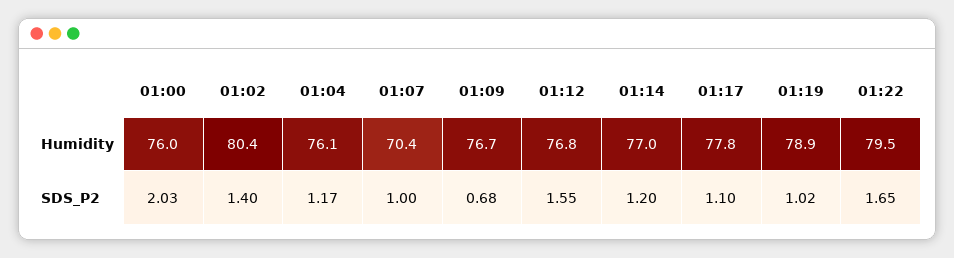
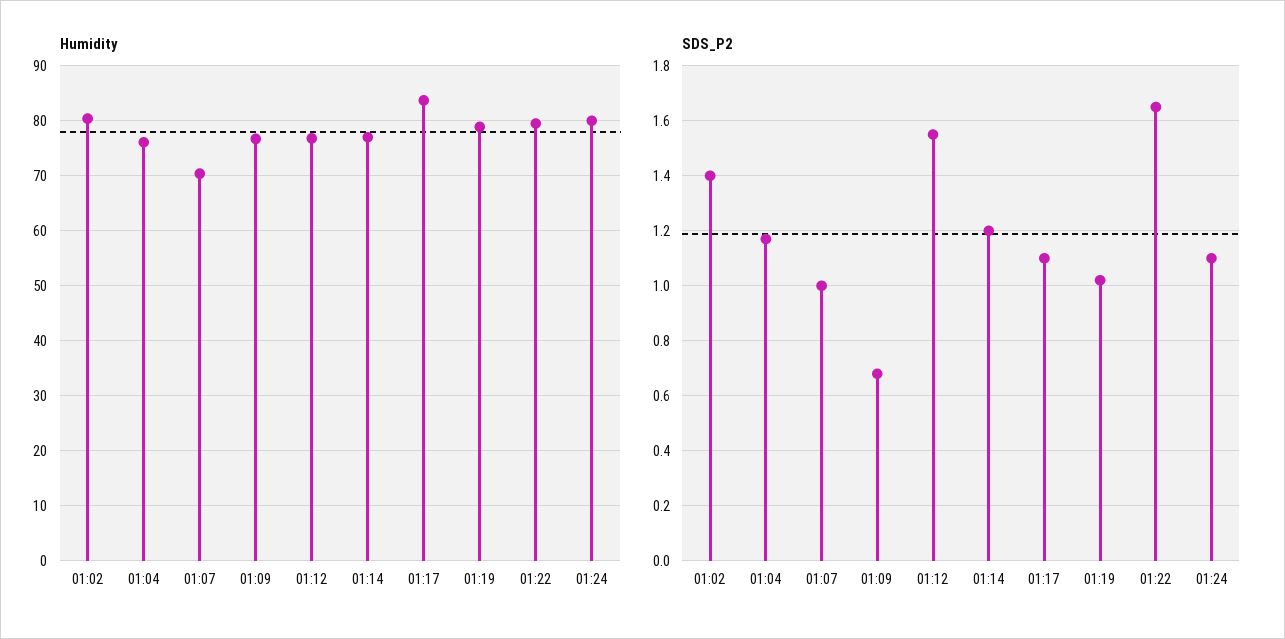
Humidity, 01:00: 76 -> none
Humidity, 01:17: 77.8 -> 84
SDS_P2, 01:00: 2.03 -> none
Humidity, 01:24: none -> 80
SDS_P2, 01:24: none -> 1.1

